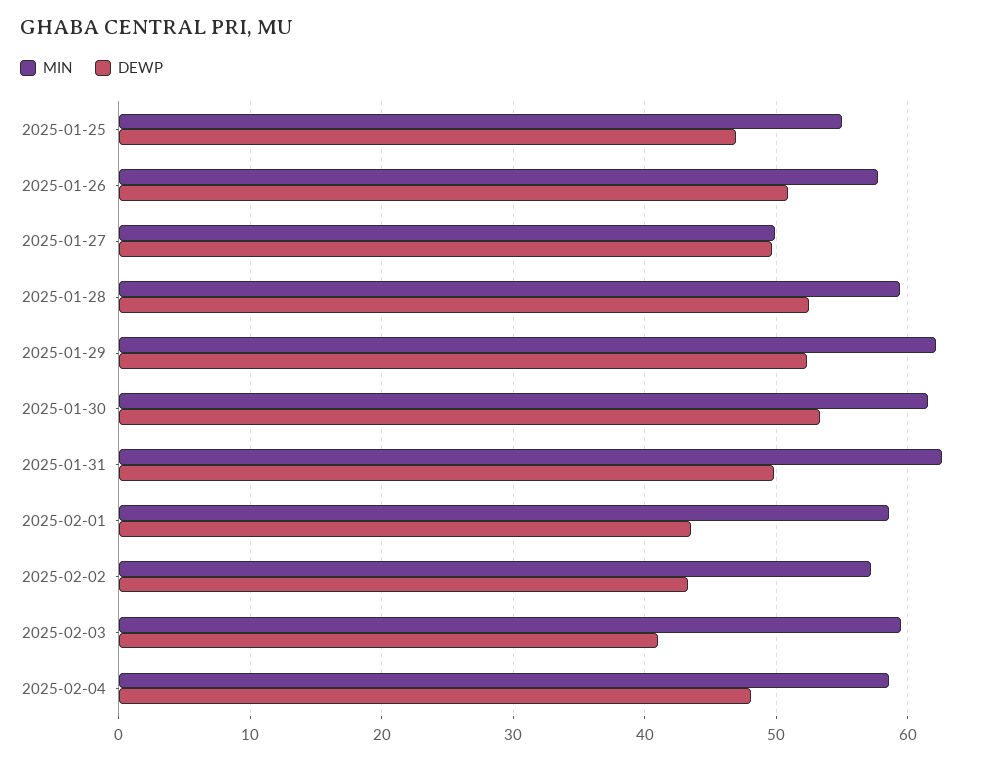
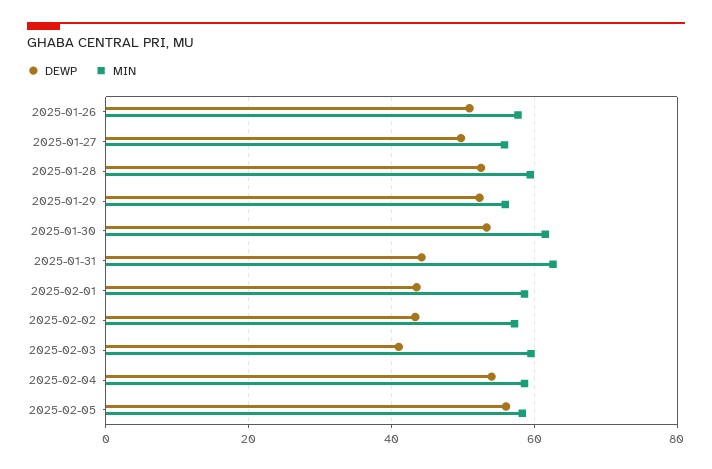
MIN, 2025-01-25: 55 -> none
DEWP, 2025-01-25: 47 -> none
MIN, 2025-01-27: 50 -> 56
MIN, 2025-01-29: 62 -> 56
DEWP, 2025-01-31: 50 -> 44
DEWP, 2025-02-04: 48 -> 54
DEWP, 2025-02-05: none -> 56
MIN, 2025-02-05: none -> 58

